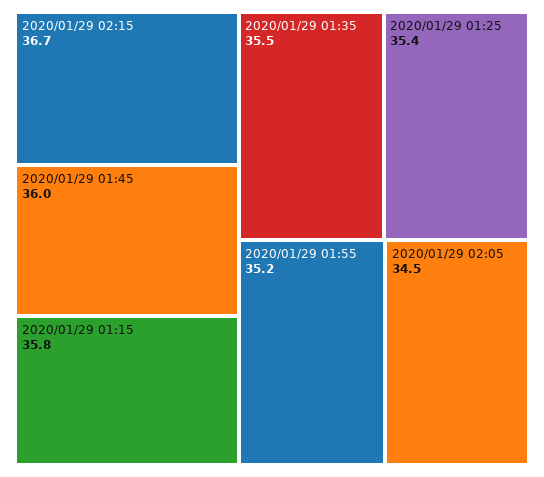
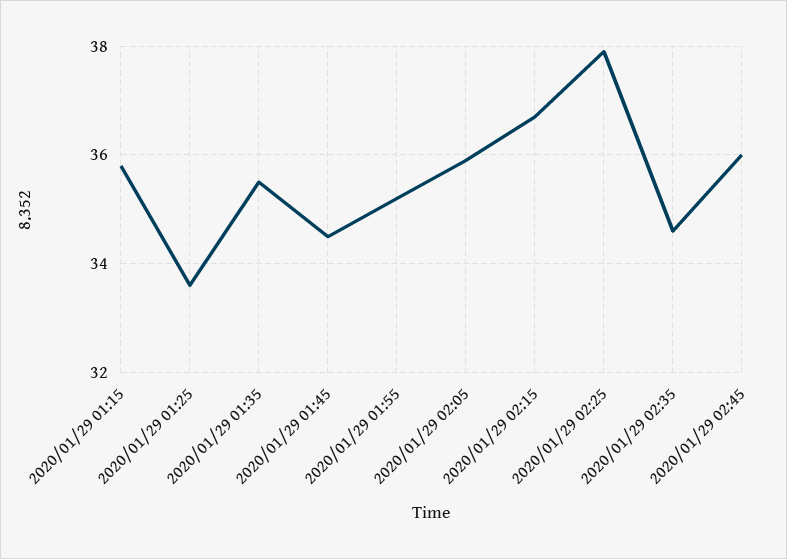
2020/01/29 01:45: 36 -> 34.5
2020/01/29 01:25: 35.4 -> 33.5
2020/01/29 02:05: 34.5 -> 36
2020/01/29 02:25: none -> 38
2020/01/29 02:35: none -> 34.5
2020/01/29 02:45: none -> 36

